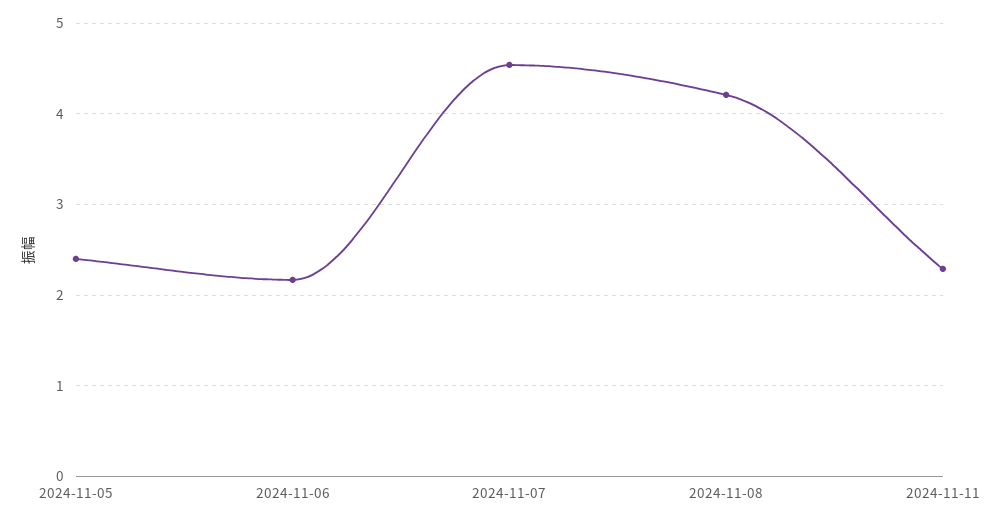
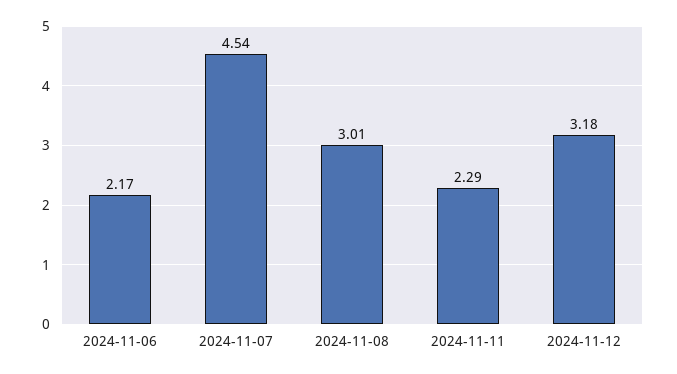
2024-11-05: 2.4 -> none
2024-11-08: 4.2 -> 3.01
2024-11-12: none -> 3.18

